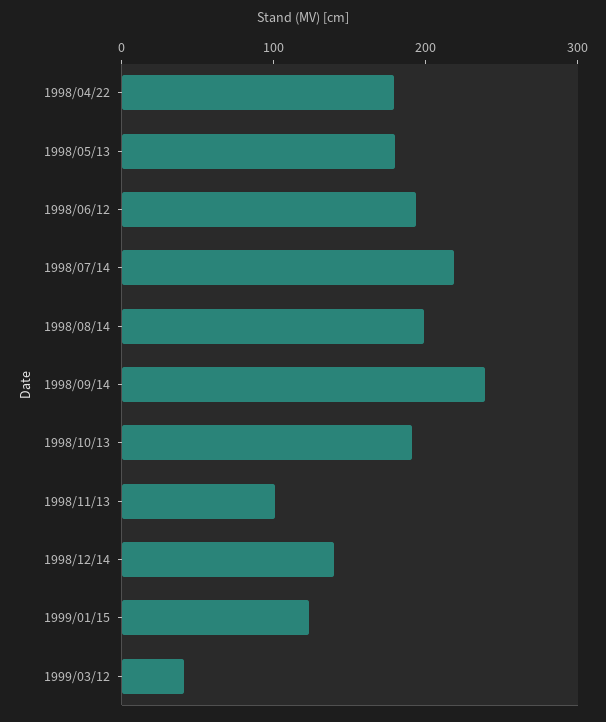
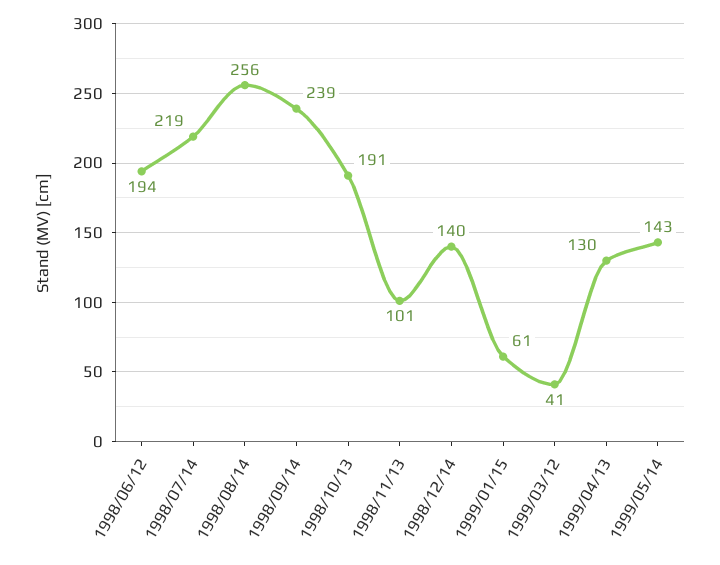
1998/04/22: 180 -> none
1998/05/13: 180 -> none
1998/08/14: 200 -> 256
1999/01/15: 120 -> 61
1999/04/13: none -> 130
1999/05/14: none -> 143

